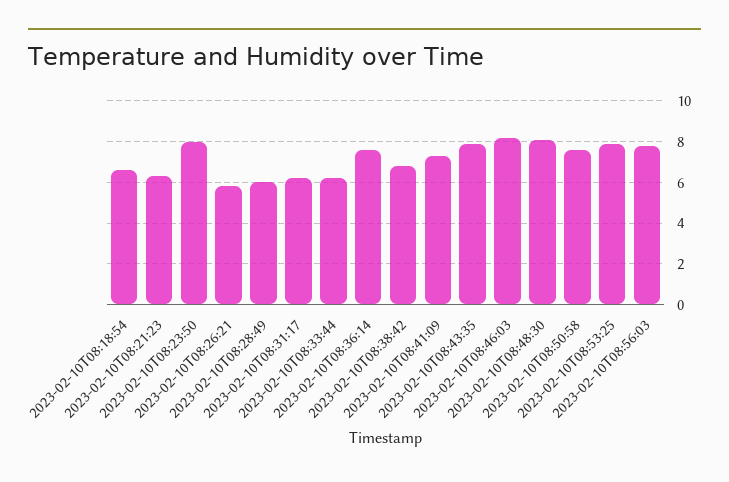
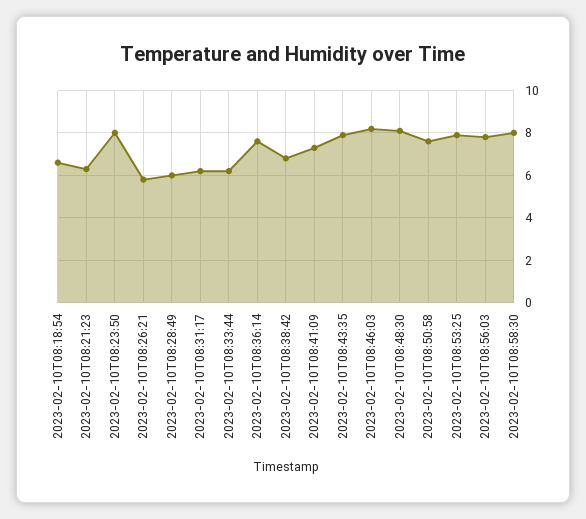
2023-02-10T08:58:30: none -> 8

